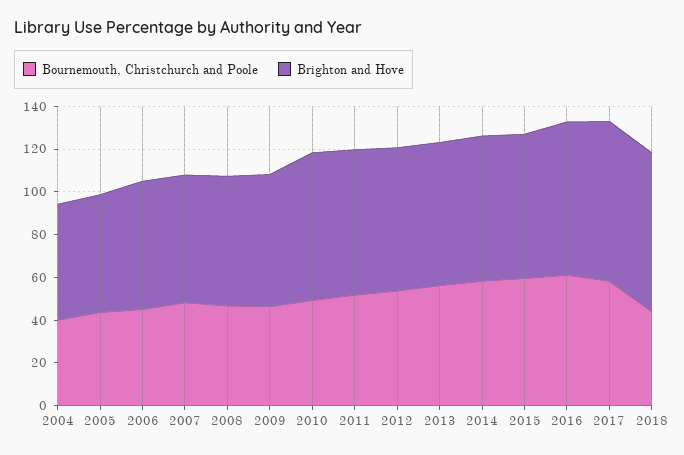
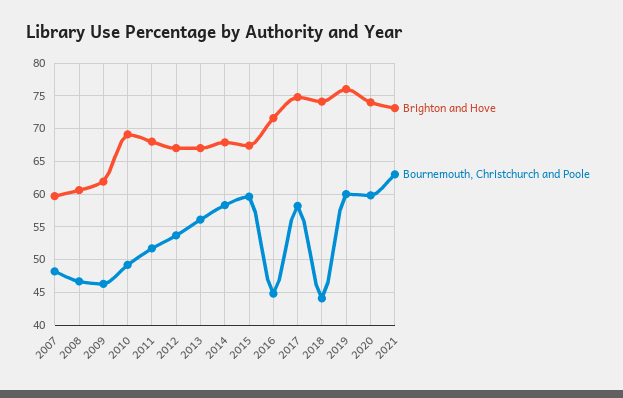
Bournemouth, Christchurch and Poole, 2004: 40 -> none
Brighton and Hove, 2004: 55 -> none
Bournemouth, Christchurch and Poole, 2005: 45 -> none
Brighton and Hove, 2005: 55 -> none
Bournemouth, Christchurch and Poole, 2006: 45 -> none
Brighton and Hove, 2006: 60 -> none
Bournemouth, Christchurch and Poole, 2016: 60 -> 45
Brighton and Hove, 2019: none -> 76
Bournemouth, Christchurch and Poole, 2019: none -> 60
Brighton and Hove, 2020: none -> 74
Bournemouth, Christchurch and Poole, 2020: none -> 60
Brighton and Hove, 2021: none -> 73
Bournemouth, Christchurch and Poole, 2021: none -> 63

